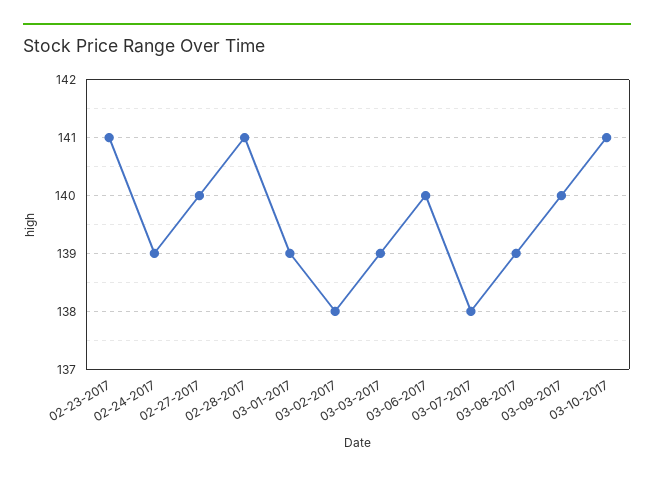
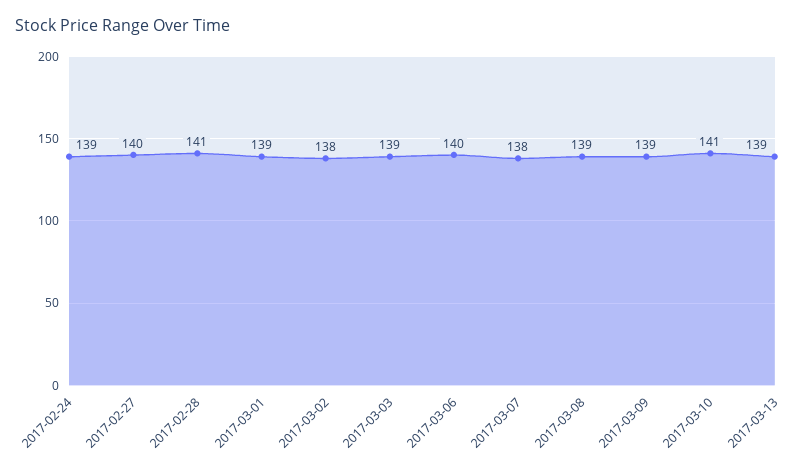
02-23-2017: 141 -> none
03-09-2017: 140 -> 139
2017-03-13: none -> 139

